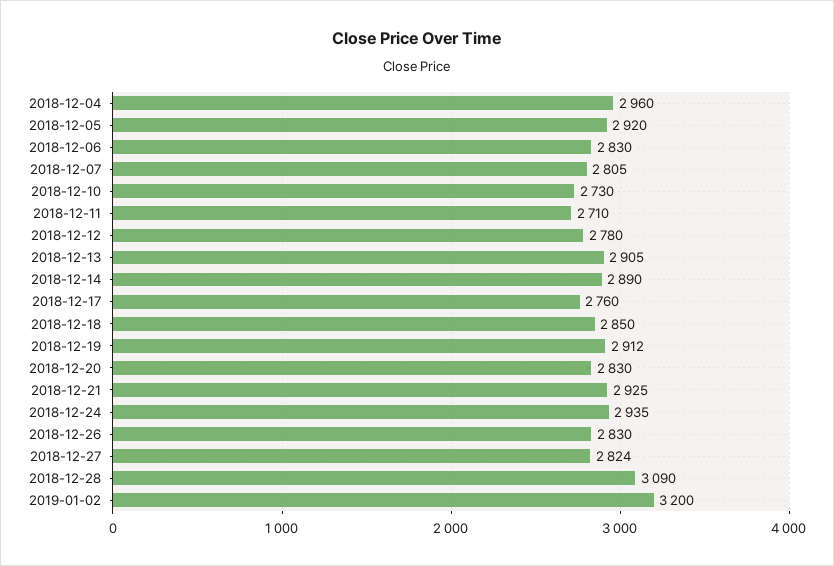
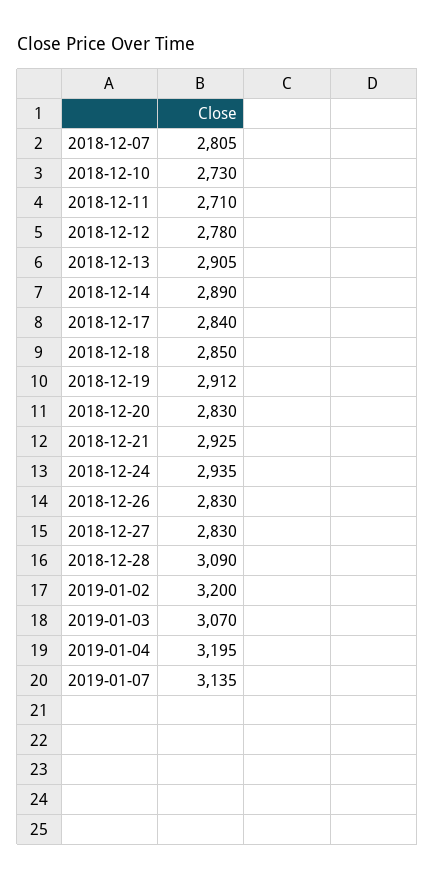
2018-12-04: 2960 -> none
2018-12-05: 2920 -> none
2018-12-06: 2830 -> none
2018-12-17: 2760 -> 2840
2018-12-27: 2824 -> 2830
2019-01-03: none -> 3070
2019-01-04: none -> 3195
2019-01-07: none -> 3135

